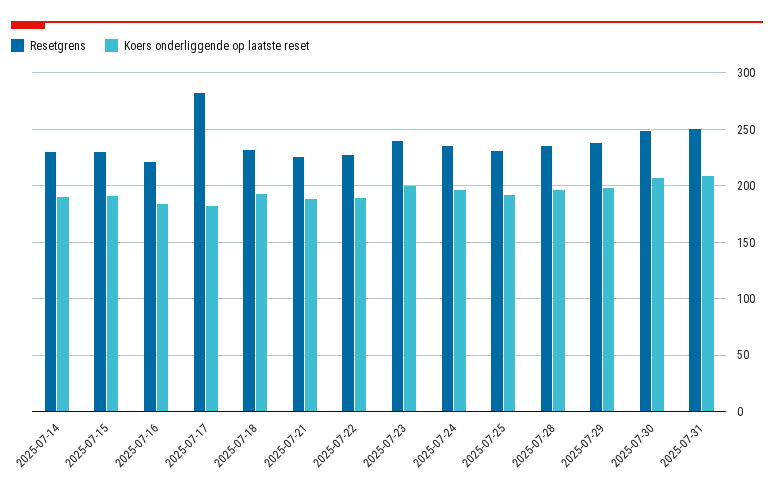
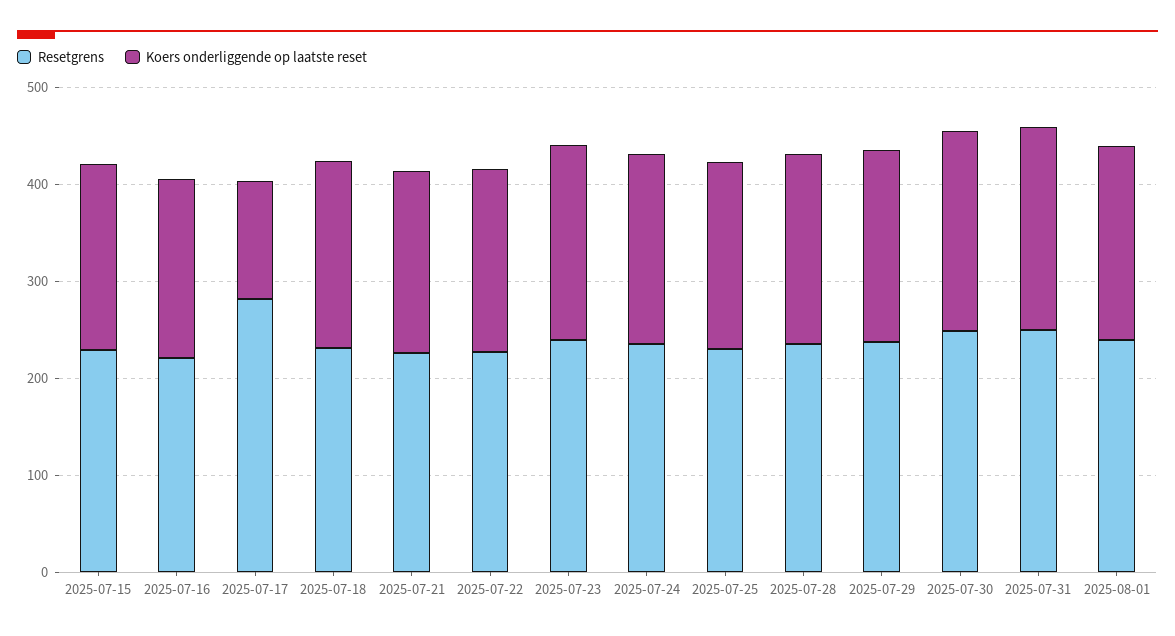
Resetgrens, 2025-07-14: 230 -> none
Koers onderliggende op laatste reset, 2025-07-14: 190 -> none
Koers onderliggende op laatste reset, 2025-07-17: 180 -> 120
Resetgrens, 2025-08-01: none -> 240
Koers onderliggende op laatste reset, 2025-08-01: none -> 200

